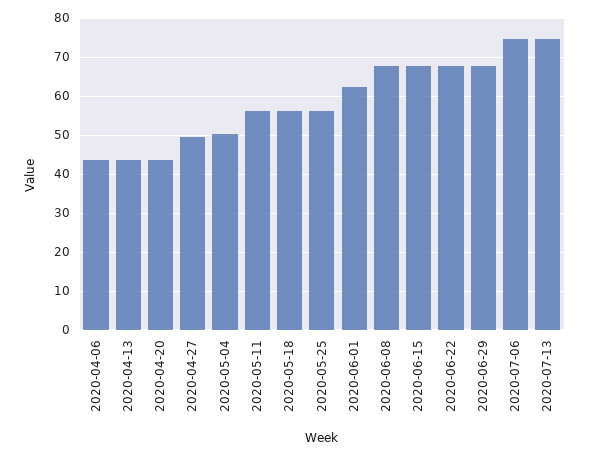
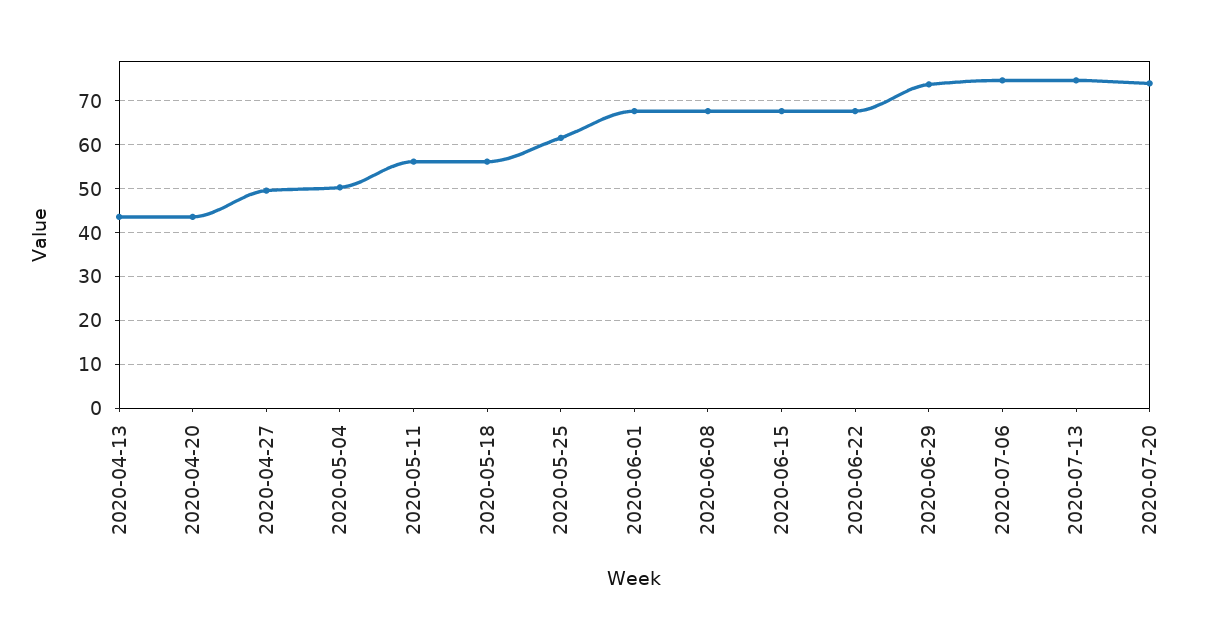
2020-04-06: 44 -> none
2020-05-25: 56 -> 62
2020-06-01: 62 -> 68
2020-06-29: 68 -> 74
2020-07-20: none -> 74

